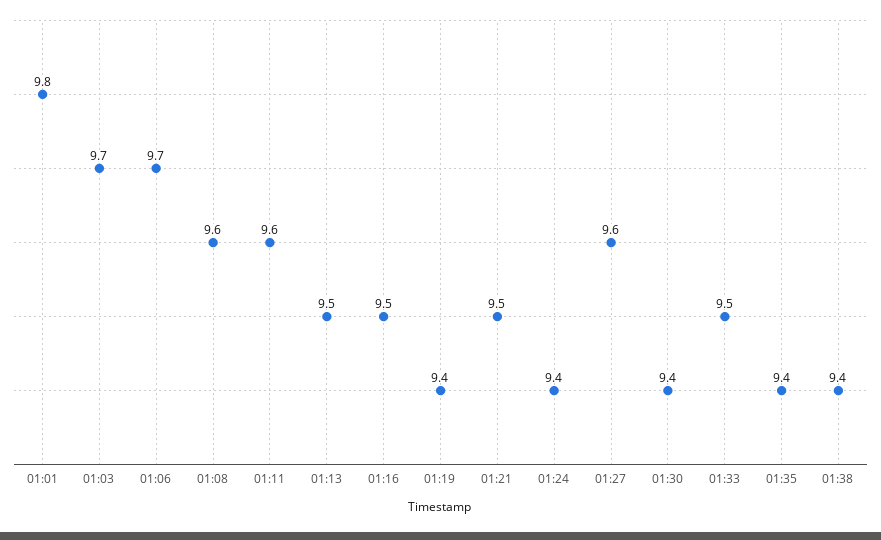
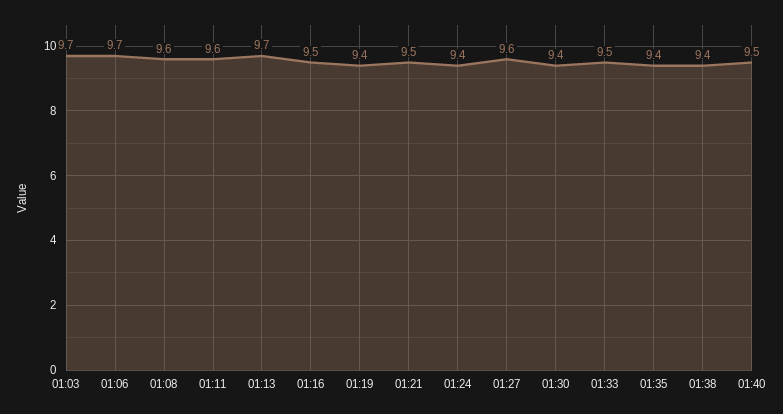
01:01: 9.8 -> none
01:13: 9.5 -> 9.7
01:40: none -> 9.5

